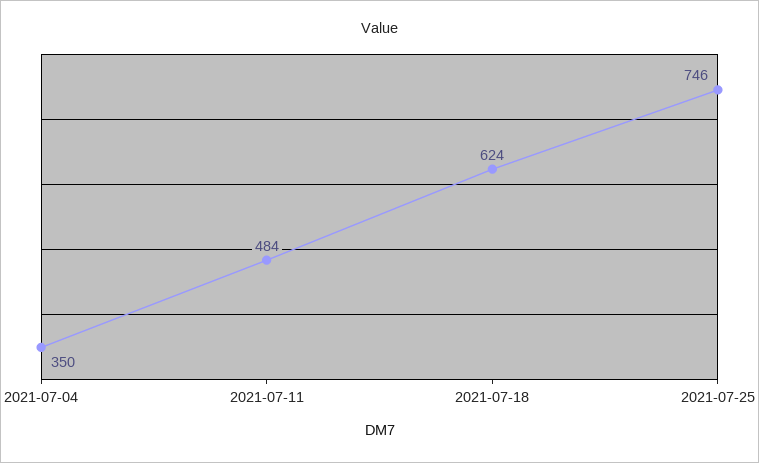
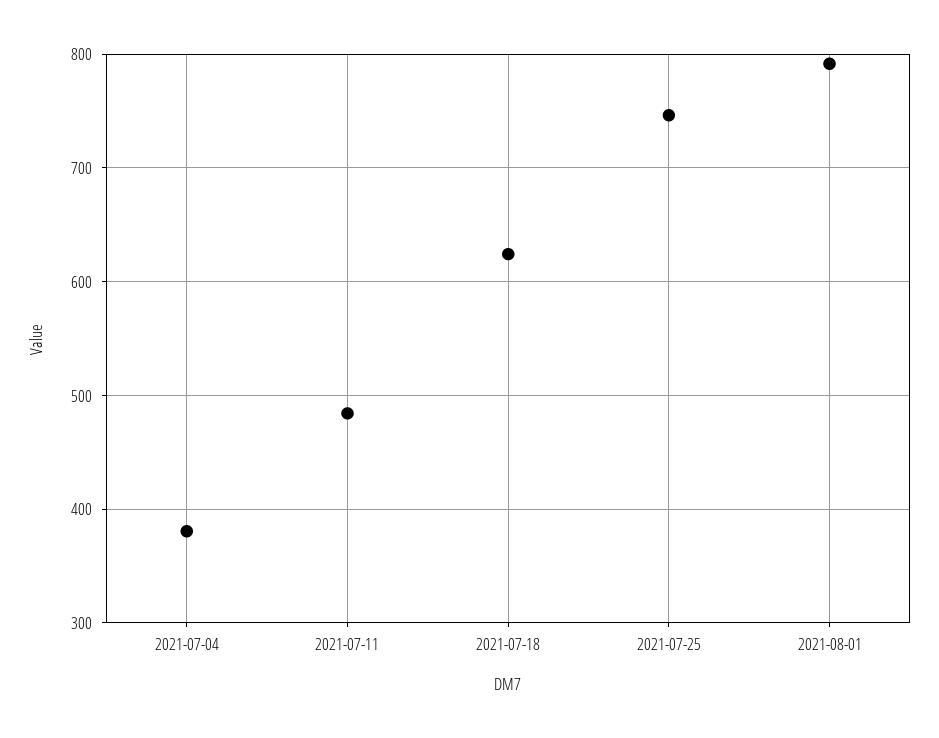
2021-07-04: 350 -> 380
2021-08-01: none -> 790

